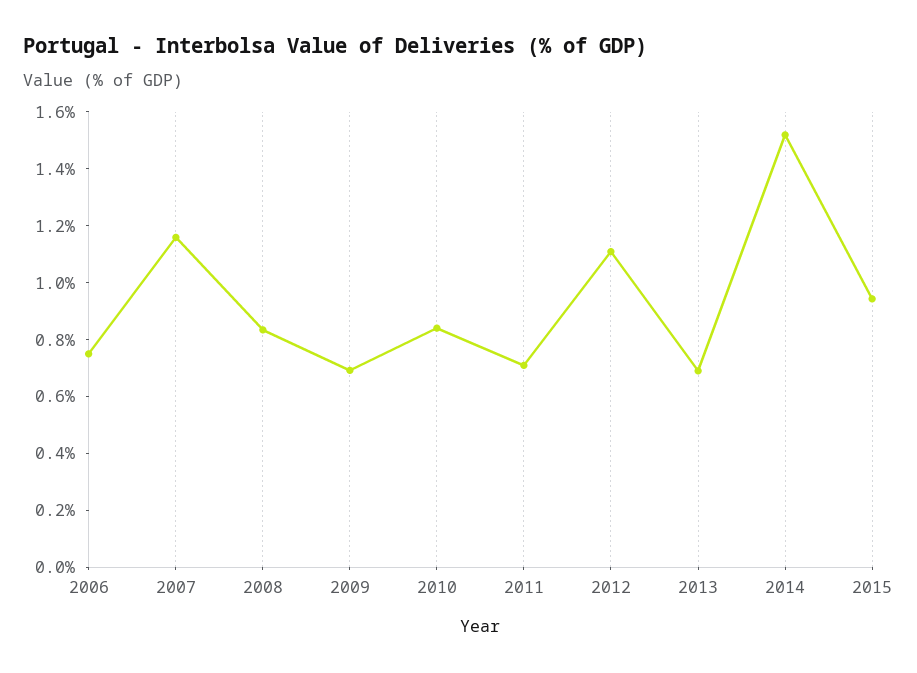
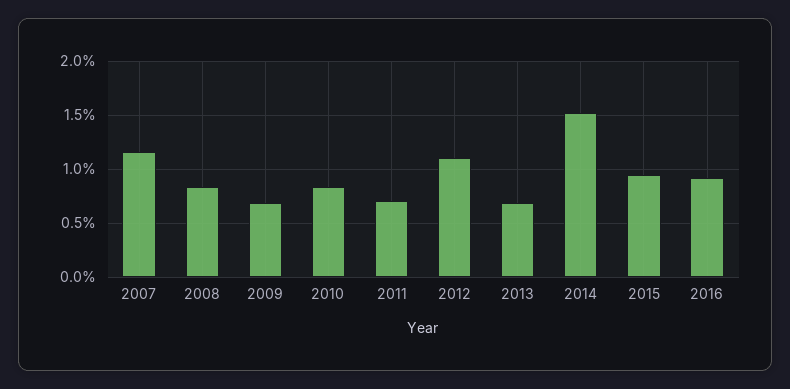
2006: 0.75 -> none
2016: none -> 0.9

